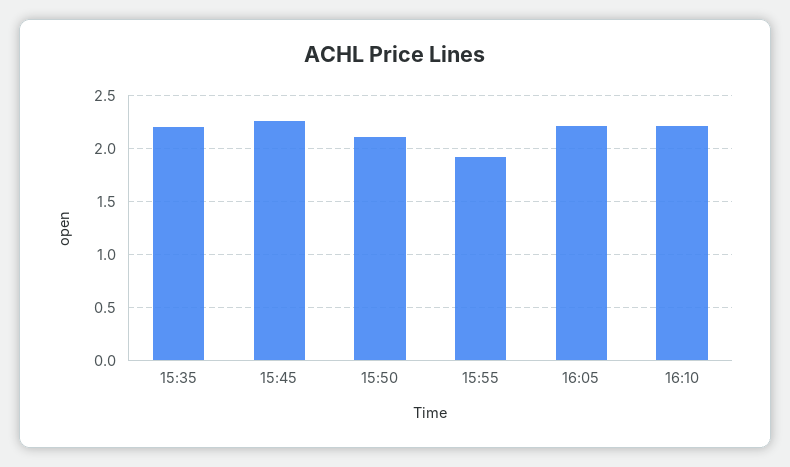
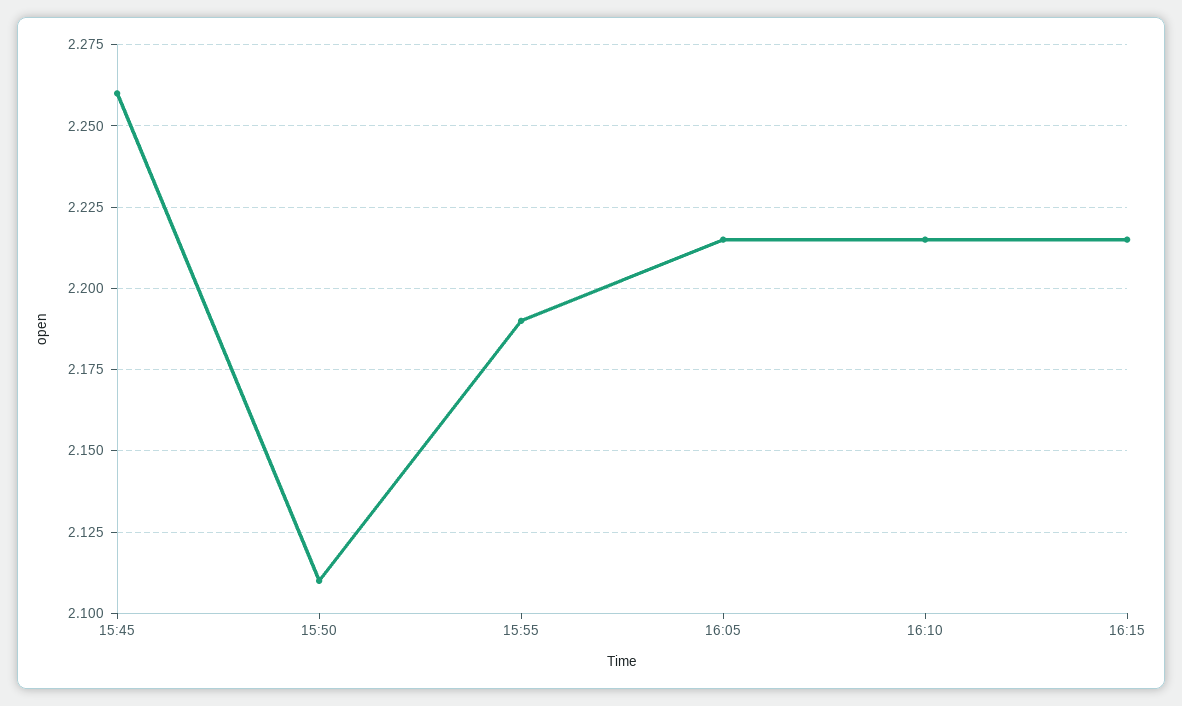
15:35: 2.2 -> none
15:55: 1.9 -> 2.19
16:15: none -> 2.215

